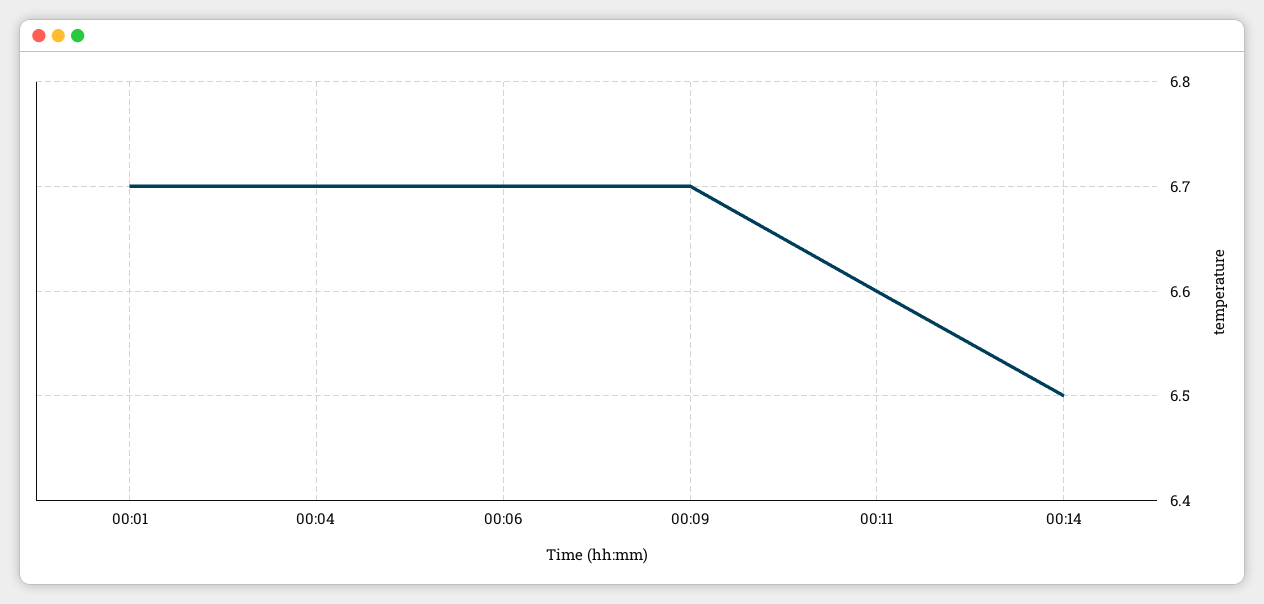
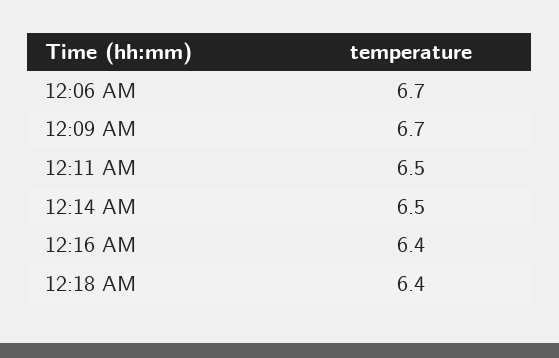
00:01: 6.7 -> none
00:04: 6.7 -> none
00:11: 6.6 -> 6.5
12:16 AM: none -> 6.4
12:18 AM: none -> 6.4

